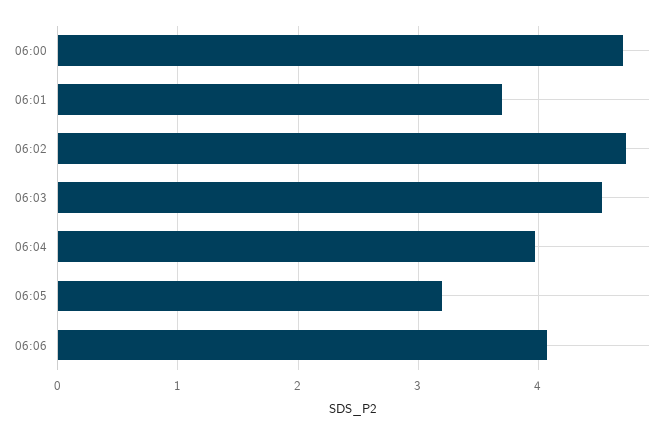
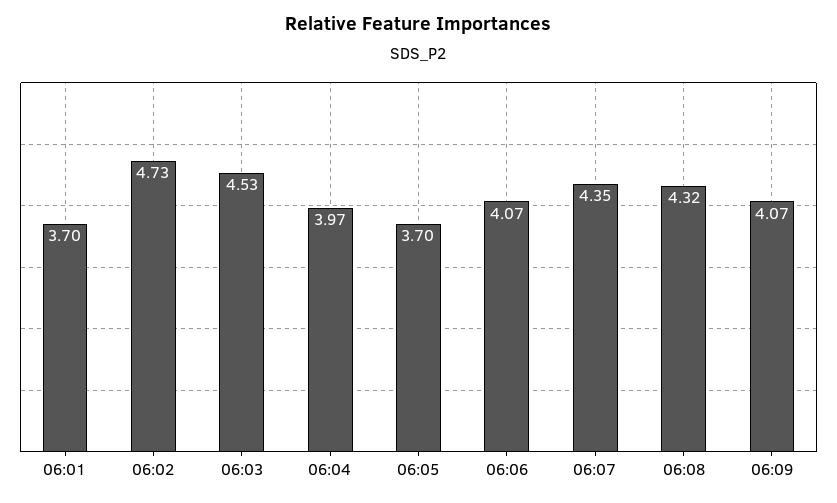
06:00: 4.7 -> none
06:05: 3.2 -> 3.7
06:07: none -> 4.35
06:08: none -> 4.32
06:09: none -> 4.07

